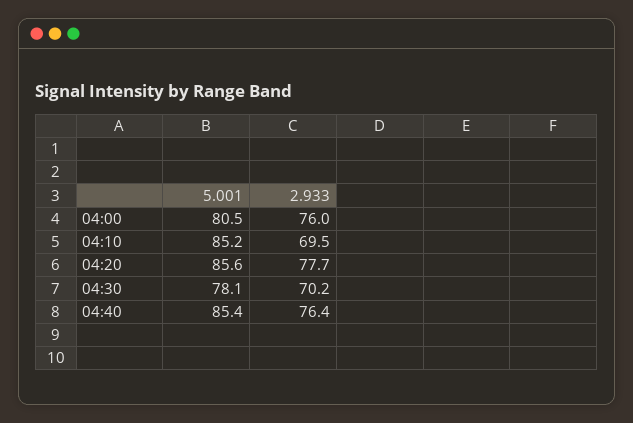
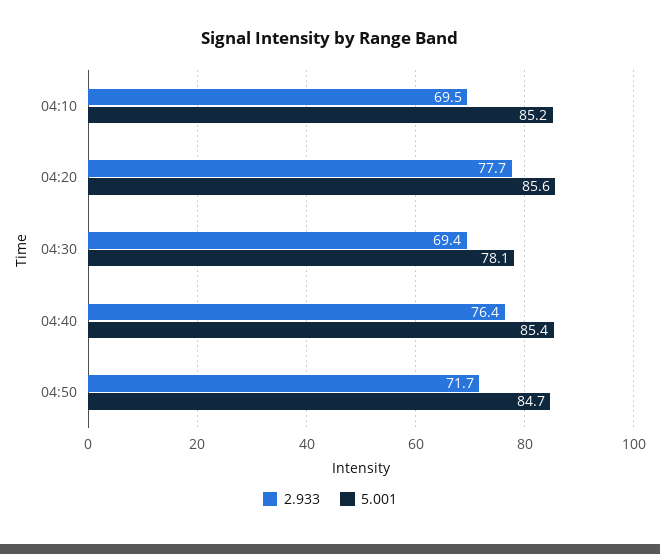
5.001, 04:00: 80.5 -> none
2.933, 04:00: 76 -> none
2.933, 04:30: 70.2 -> 69.4
2.933, 04:50: none -> 71.7
5.001, 04:50: none -> 84.7

